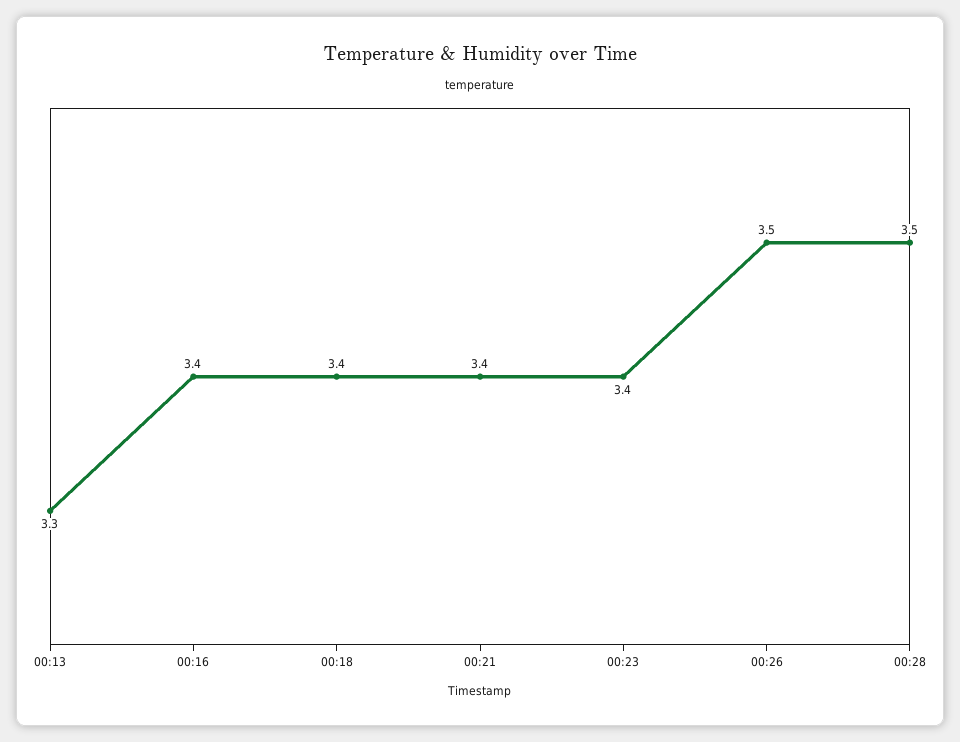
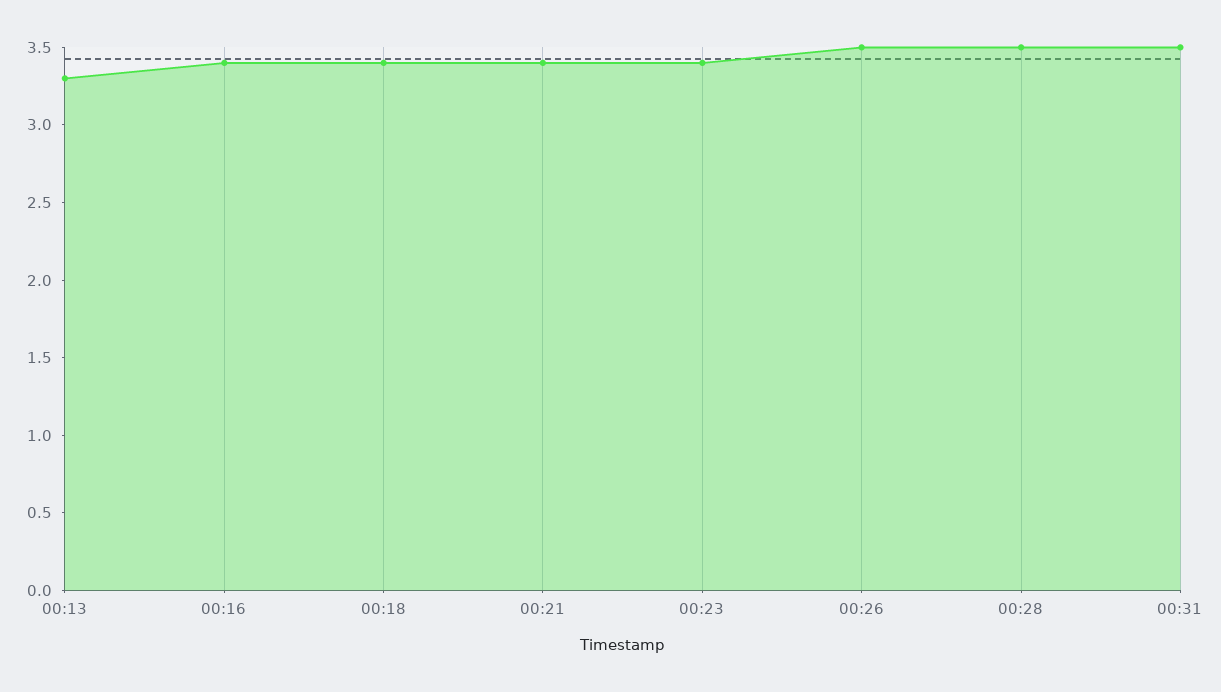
00:31: none -> 3.5

